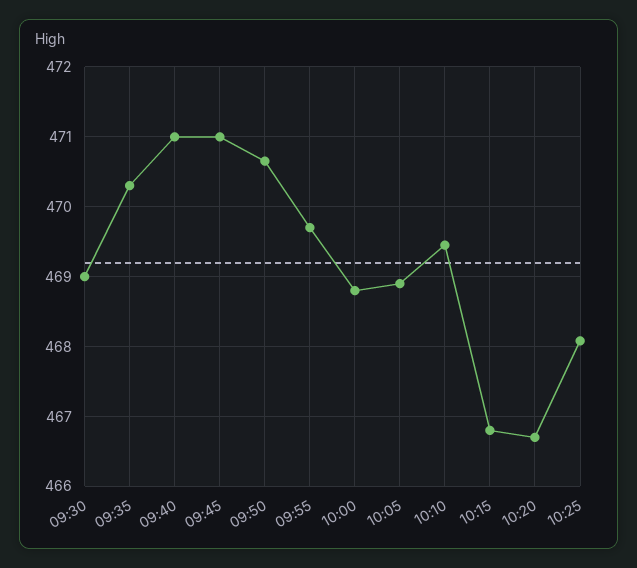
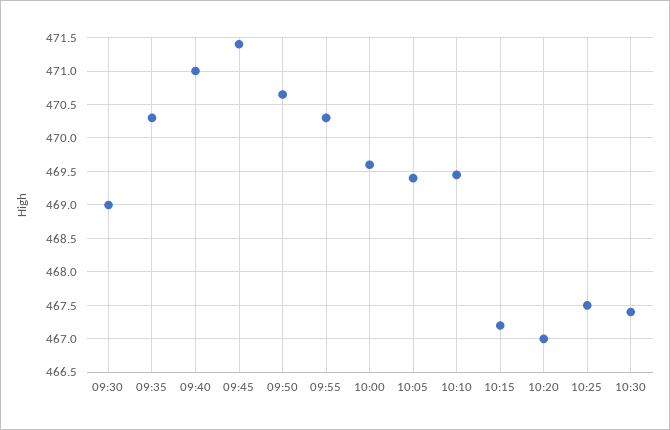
09:45: 471 -> 471.4
09:55: 469.7 -> 470.3
10:00: 468.8 -> 469.6
10:05: 468.9 -> 469.4
10:15: 466.8 -> 467.2
10:20: 466.7 -> 467
10:25: 468.1 -> 467.5
10:30: none -> 467.4

